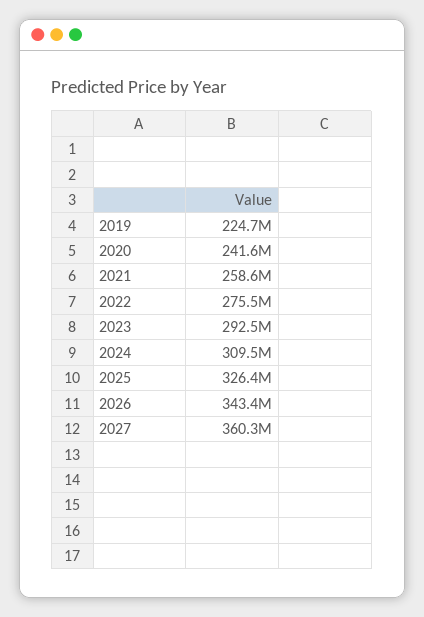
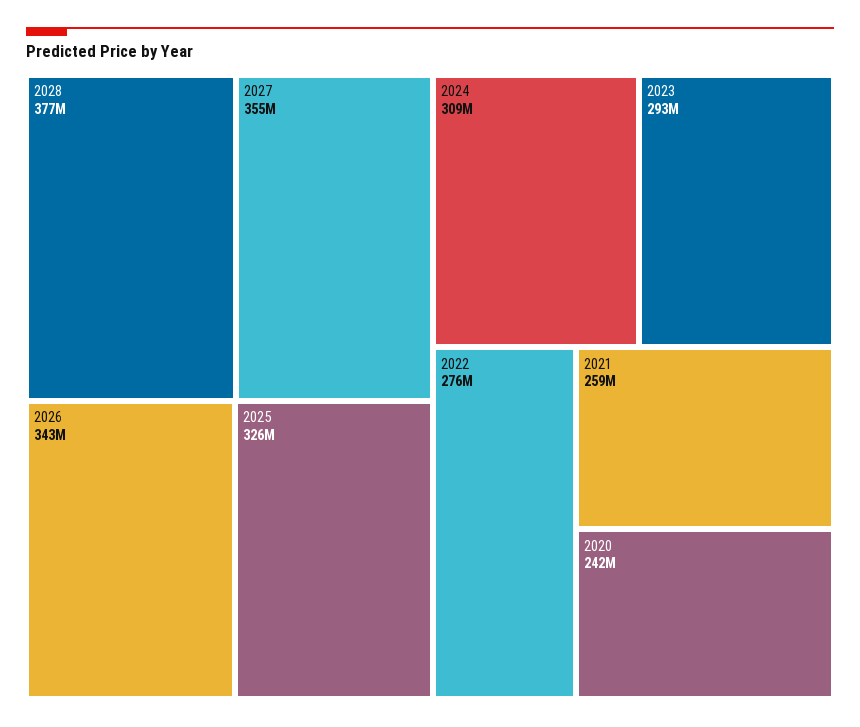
2019: 224700000 -> none
2027: 360300000 -> 355000000
2028: none -> 377000000

